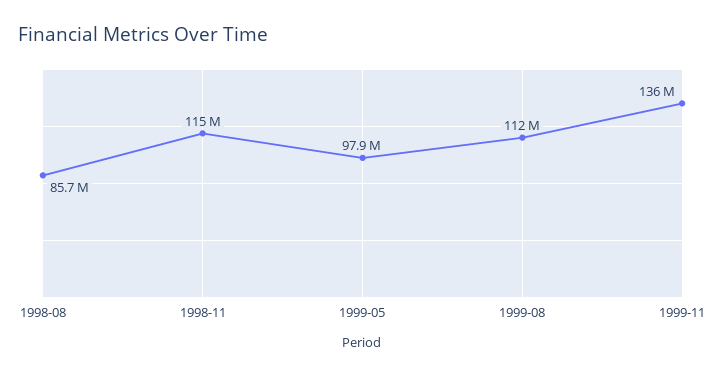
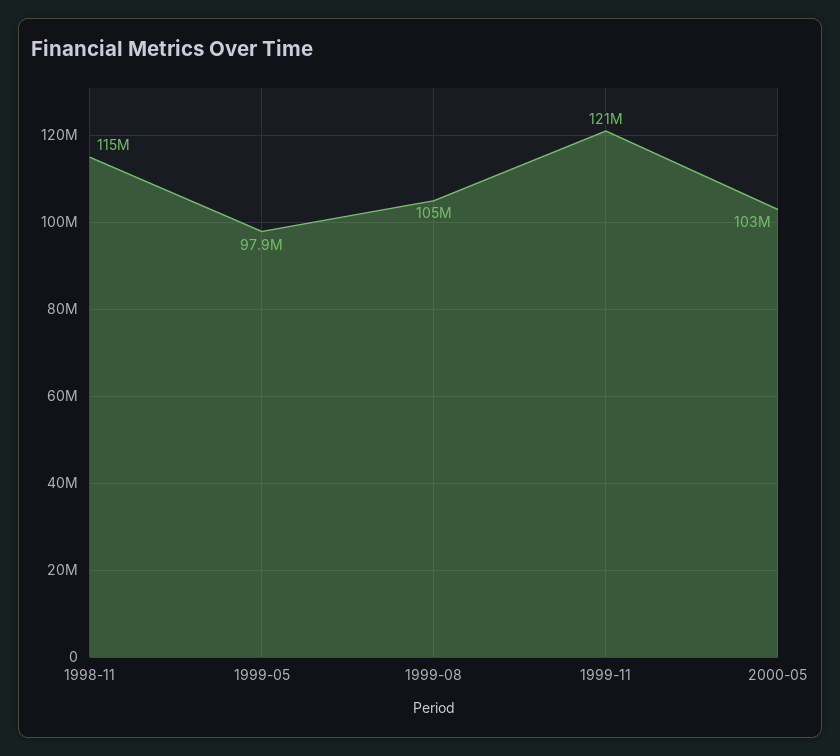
1998-08: 85700000 -> none
1999-08: 112000000 -> 105000000
1999-11: 136000000 -> 121000000
2000-05: none -> 103000000

